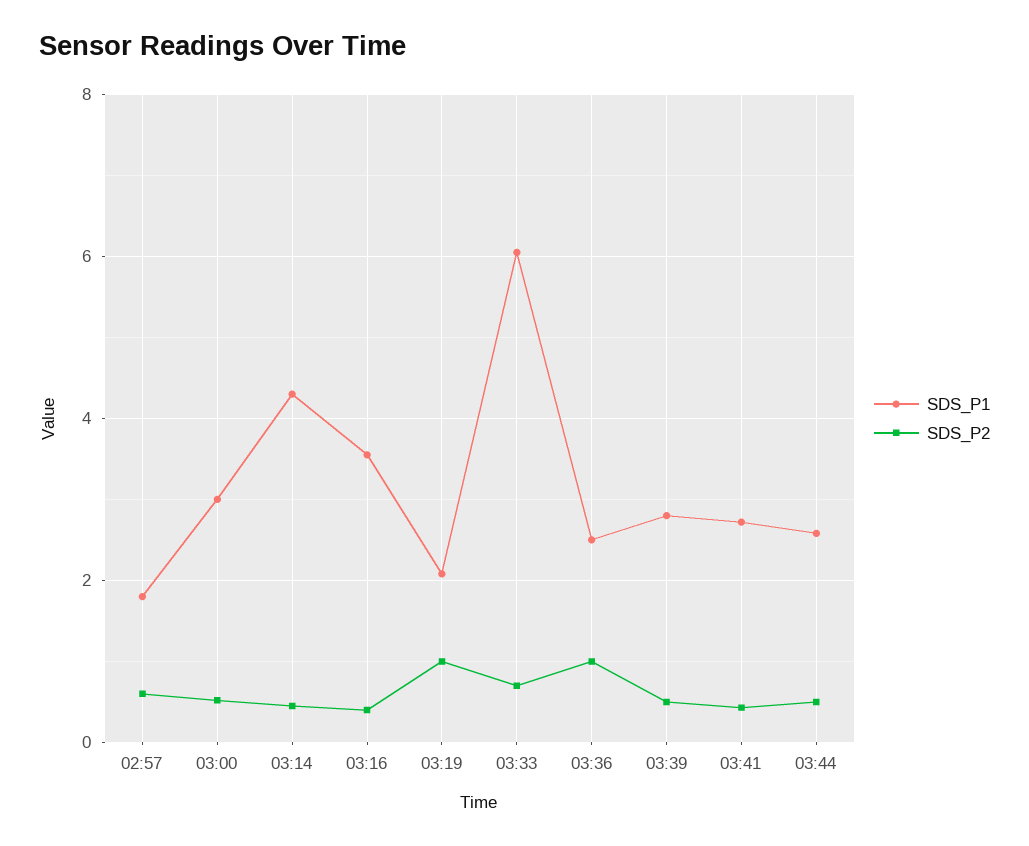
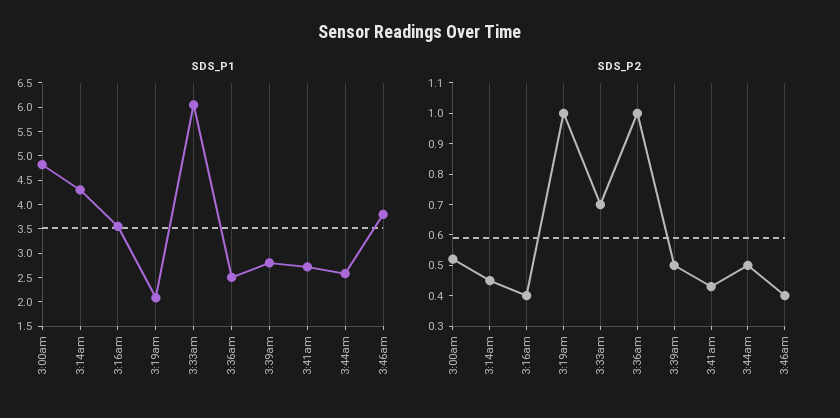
SDS_P1, 02:57: 1.8 -> none
SDS_P2, 02:57: 0.6 -> none
SDS_P1, 03:00: 3 -> 4.75
SDS_P1, 3:46am: none -> 3.75
SDS_P2, 3:46am: none -> 0.4

